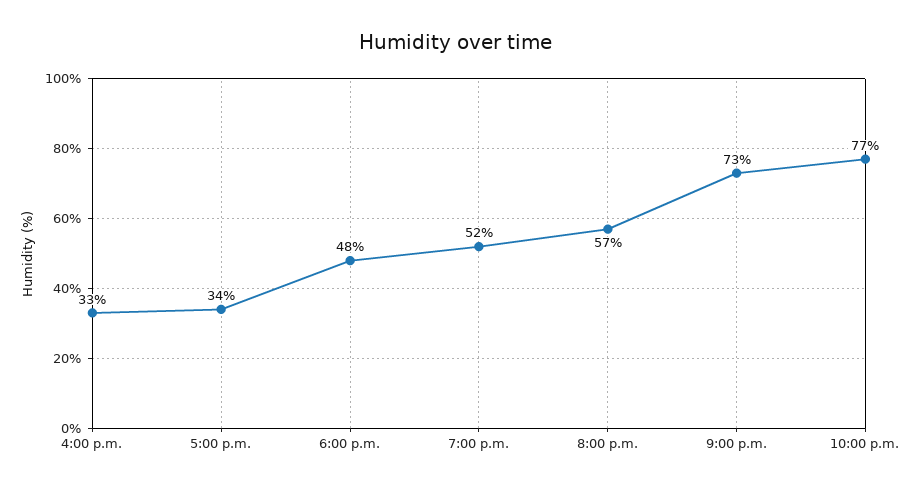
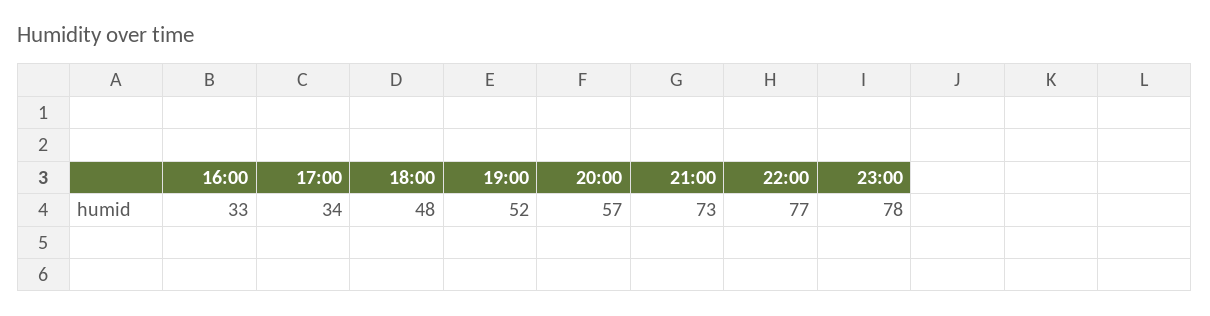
23:00: none -> 78

